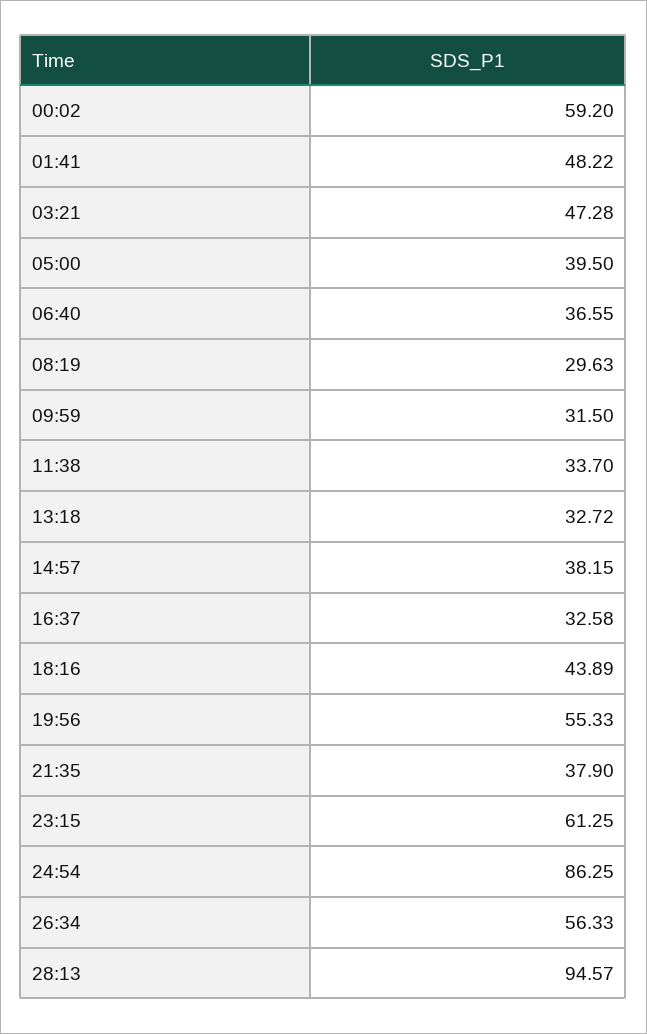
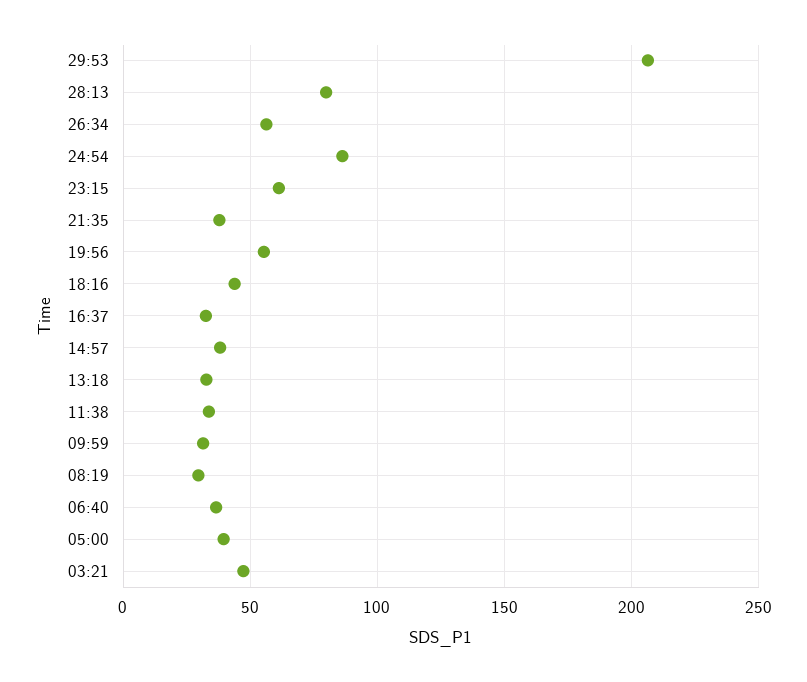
00:02: 59.2 -> none
01:41: 48.22 -> none
28:13: 94.57 -> 80
29:53: none -> 205

